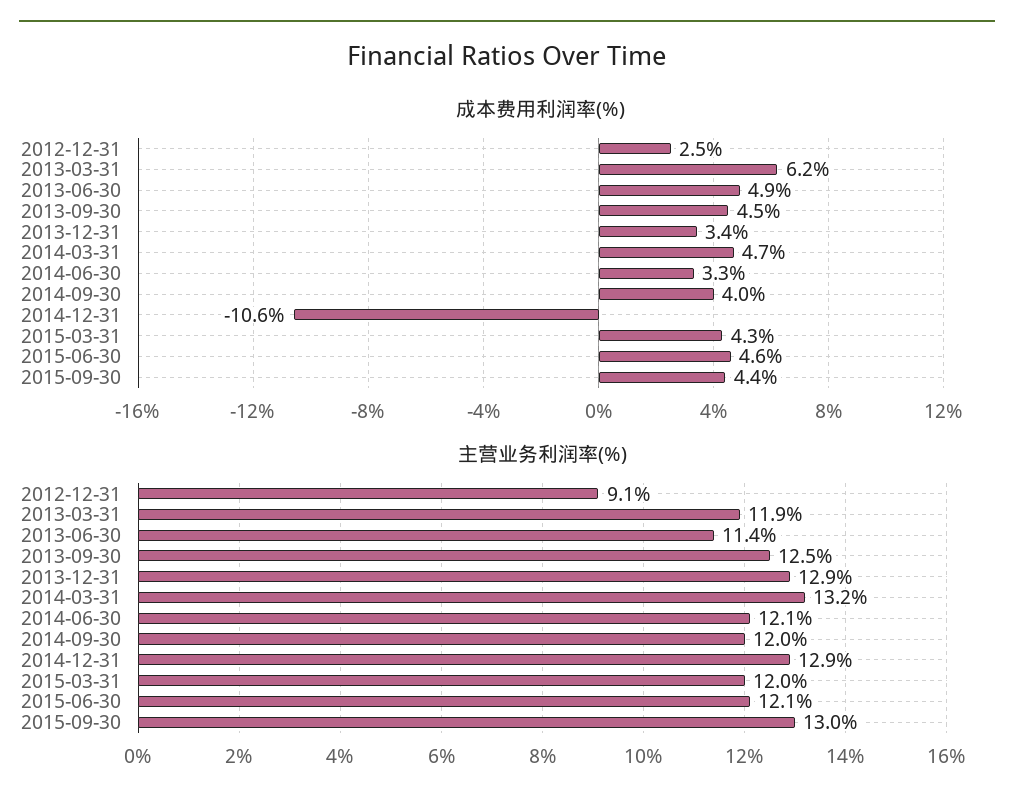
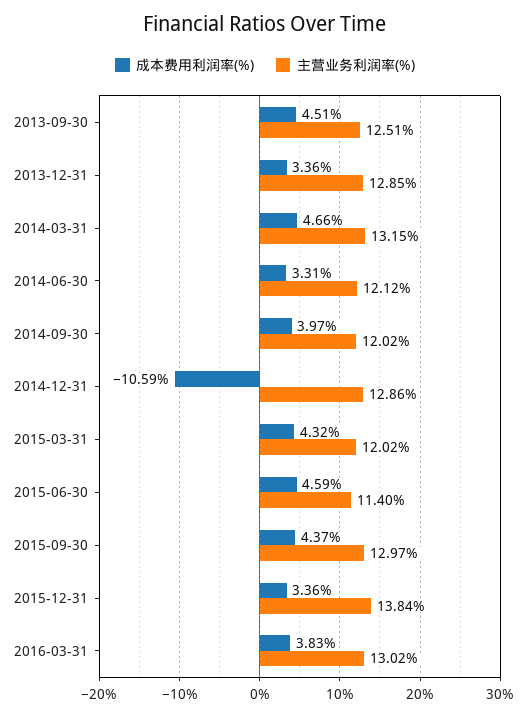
成本费用利润率(%), 2012-12-31: 2.5 -> none
成本费用利润率(%), 2013-03-31: 6.2 -> none
成本费用利润率(%), 2013-06-30: 4.9 -> none
主营业务利润率(%), 2012-12-31: 9.1 -> none
主营业务利润率(%), 2013-03-31: 11.9 -> none
主营业务利润率(%), 2013-06-30: 11.4 -> none
主营业务利润率(%), 2015-06-30: 12.1 -> 11.4
成本费用利润率(%), 2015-12-31: none -> 3.36
主营业务利润率(%), 2015-12-31: none -> 13.84
成本费用利润率(%), 2016-03-31: none -> 3.83
主营业务利润率(%), 2016-03-31: none -> 13.02

